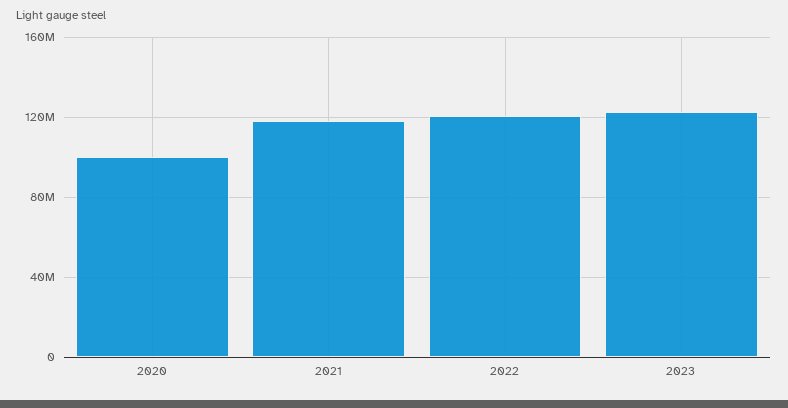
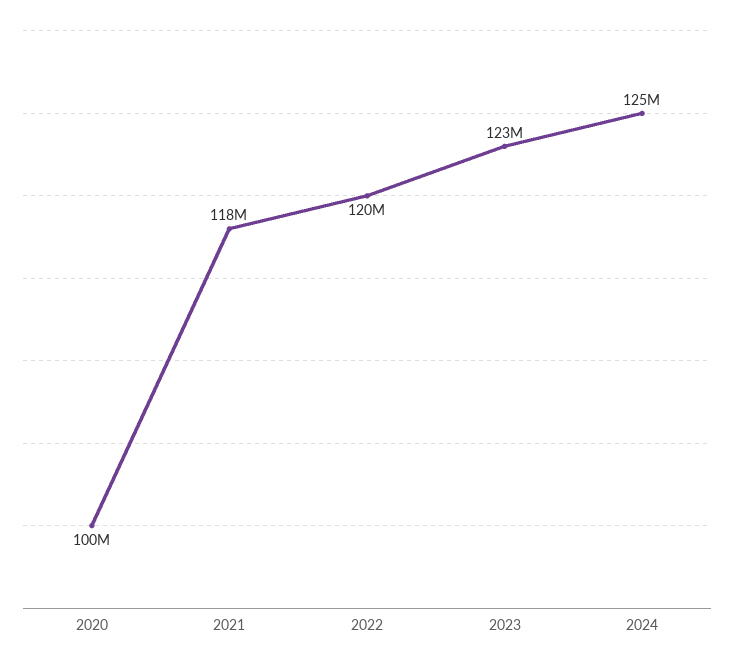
2024: none -> 125000000

